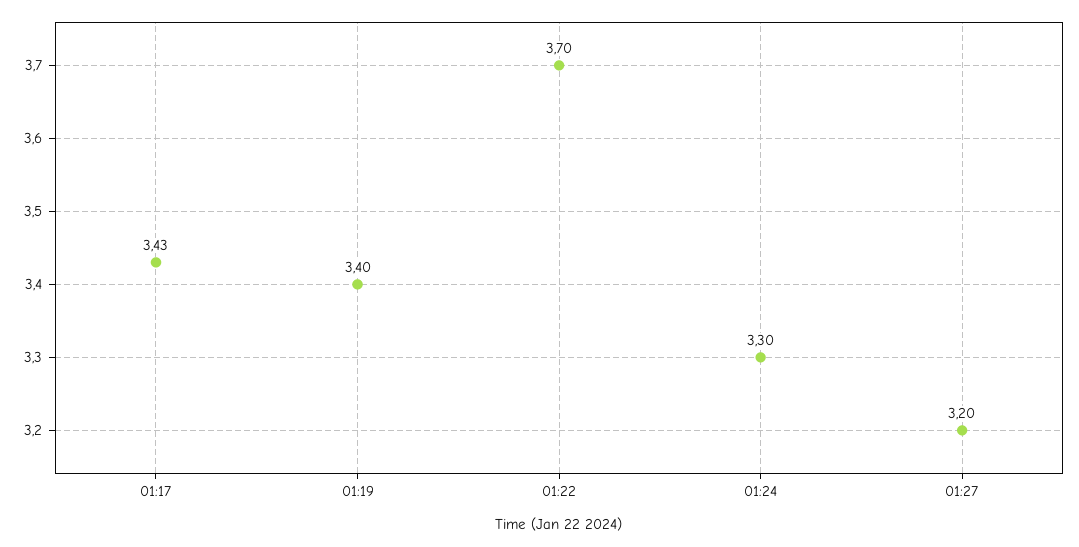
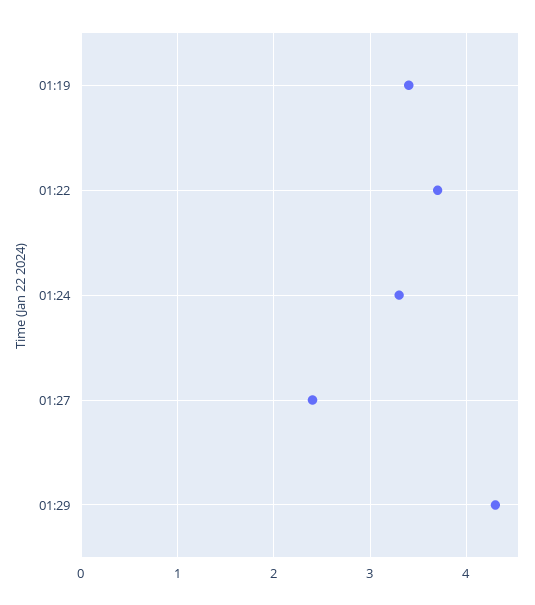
01:17: 3.43 -> none
01:27: 3.2 -> 2.4
01:29: none -> 4.3

